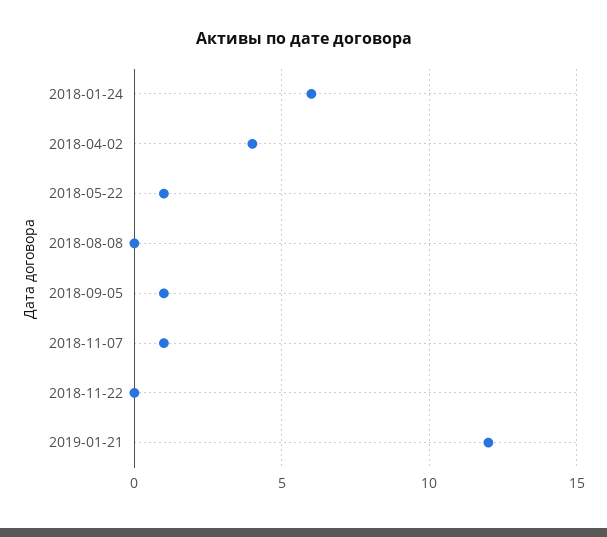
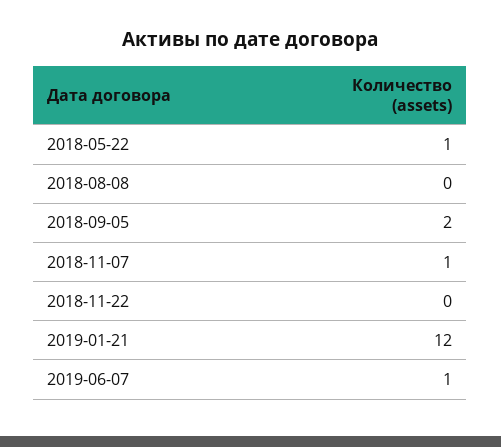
2018-01-24: 6 -> none
2018-04-02: 4 -> none
2018-09-05: 1 -> 2
2019-06-07: none -> 1

